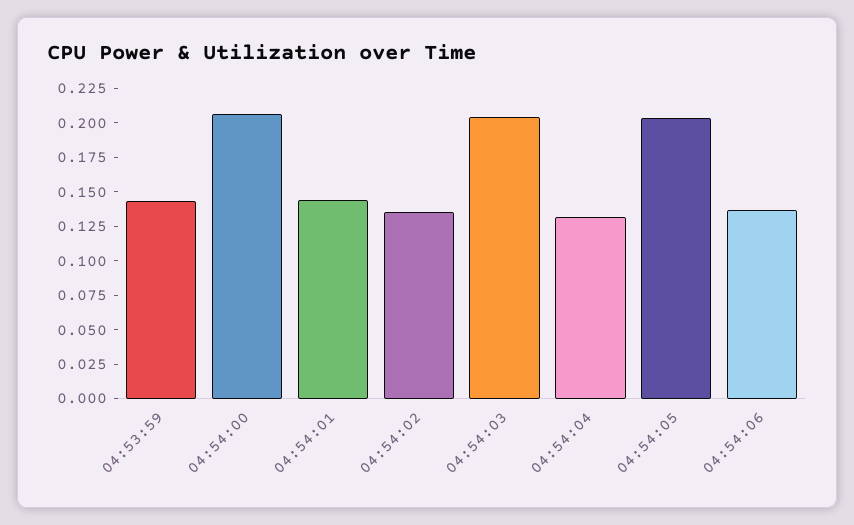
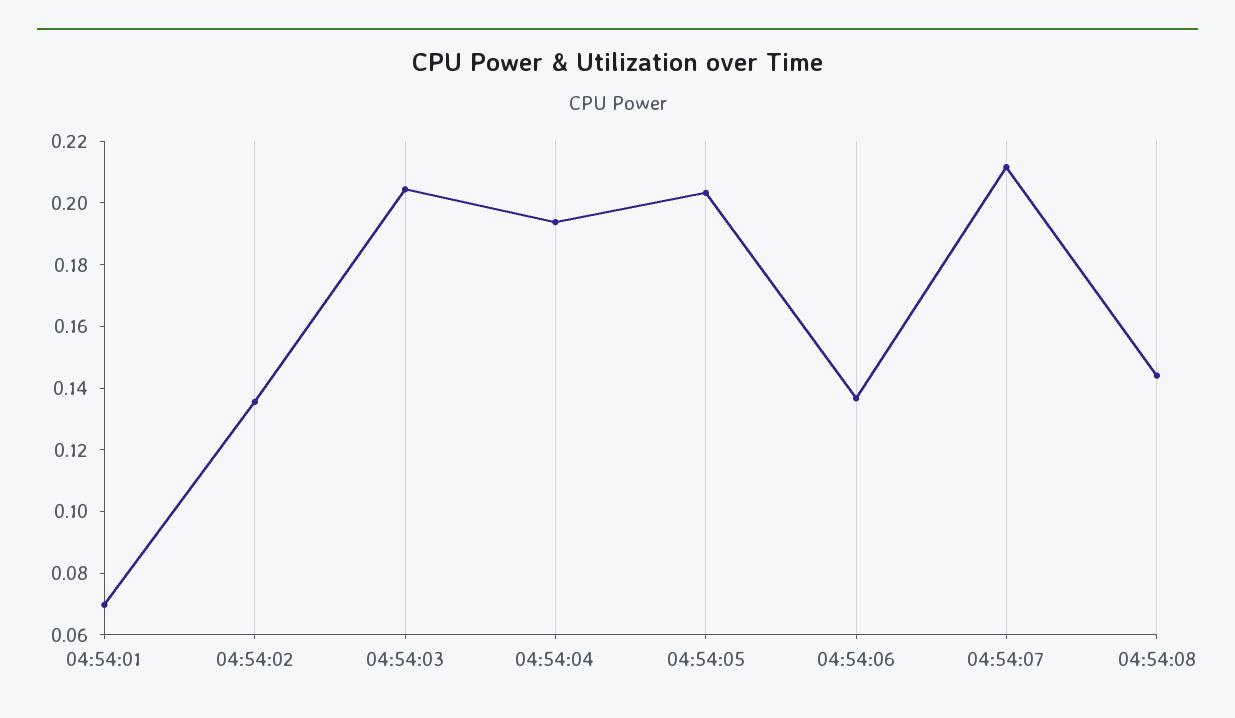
04:53:59: 0.15 -> none
04:54:00: 0.2 -> none
04:54:01: 0.15 -> 0.07
04:54:04: 0.125 -> 0.195
04:54:07: none -> 0.21
04:54:08: none -> 0.145

